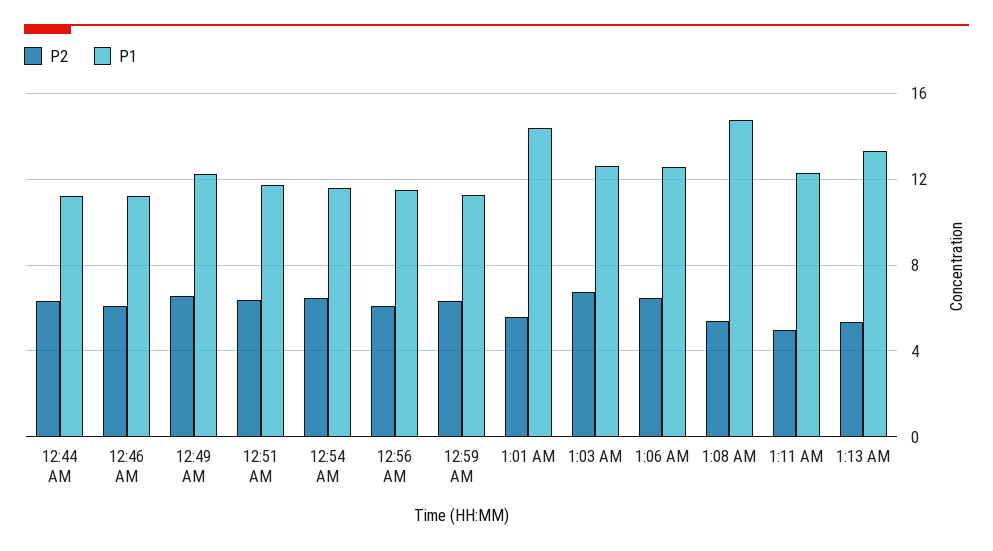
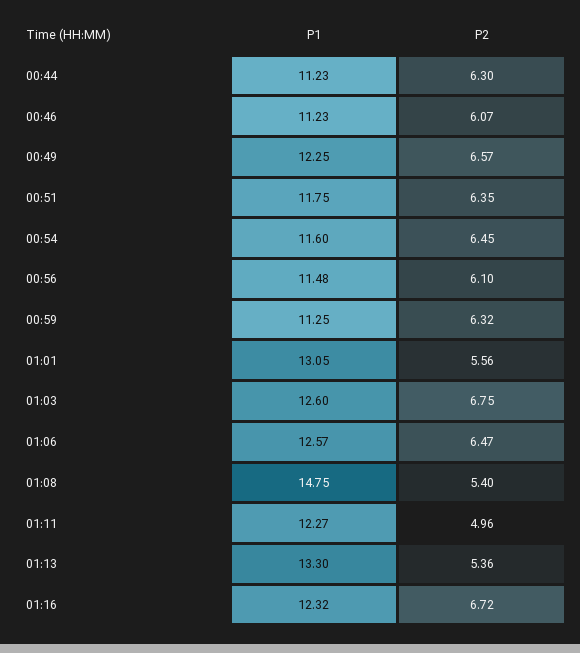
P1, 1:01 AM: 14.5 -> 13.05
P1, 01:16: none -> 12.32
P2, 01:16: none -> 6.72

